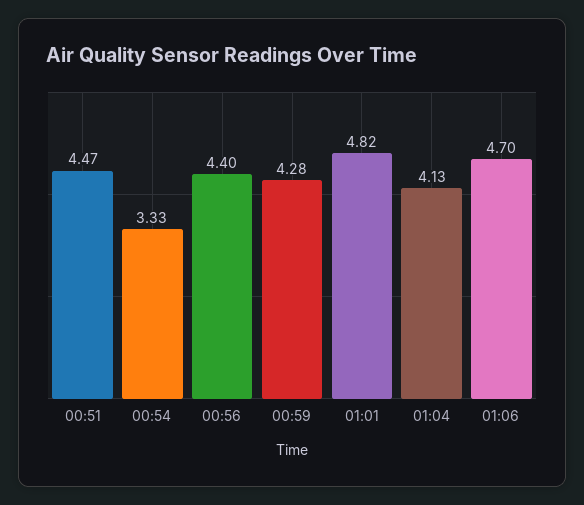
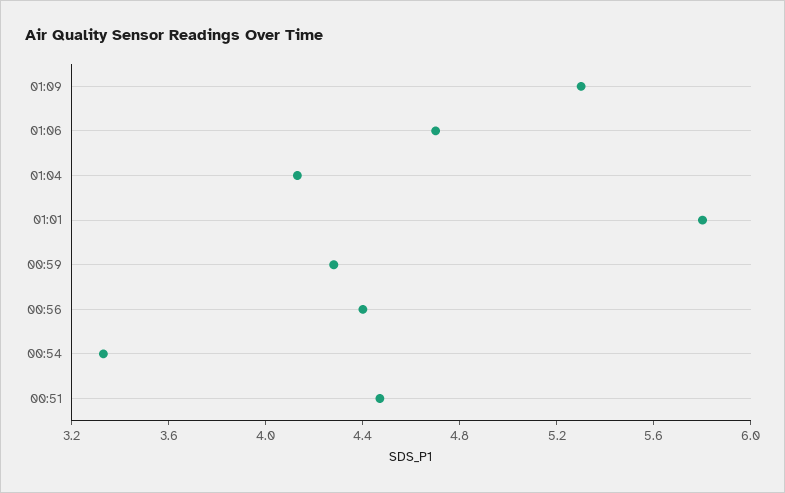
01:01: 4.82 -> 5.8
01:09: none -> 5.3

